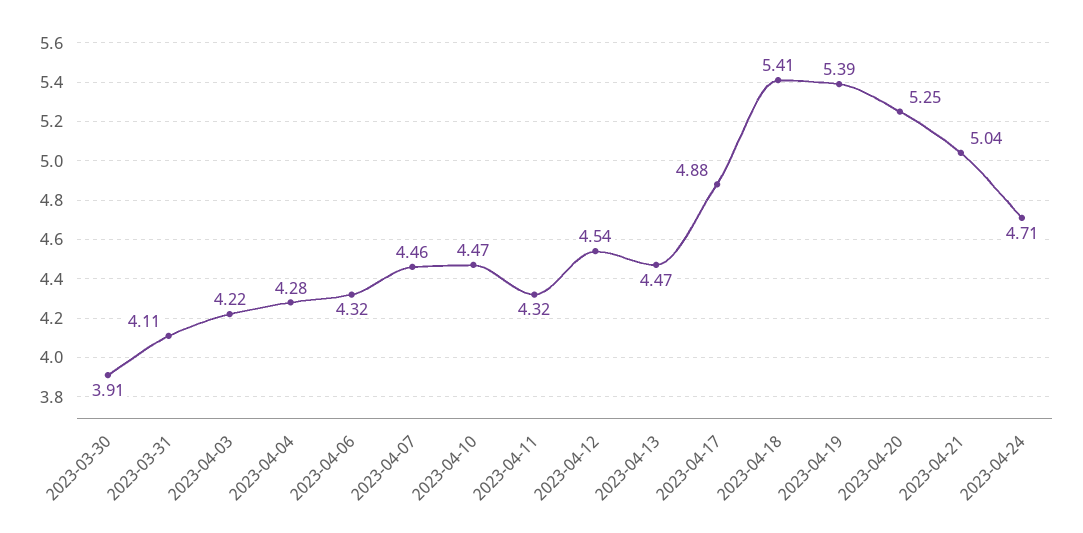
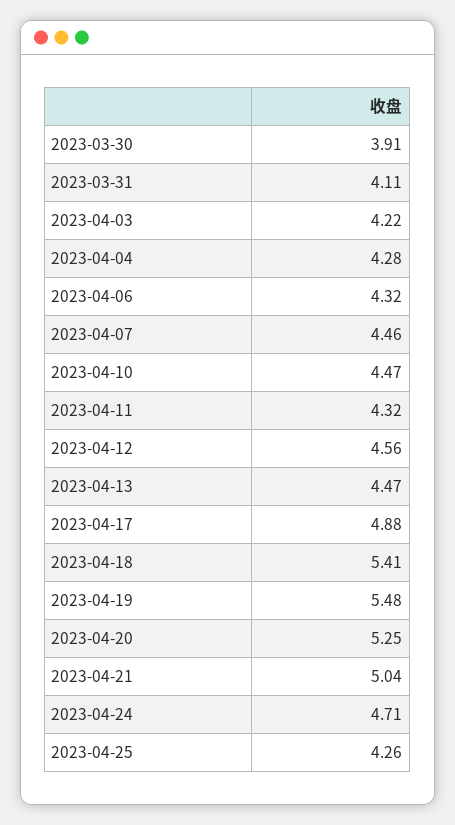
2023-04-12: 4.54 -> 4.56
2023-04-19: 5.39 -> 5.48
2023-04-25: none -> 4.26

